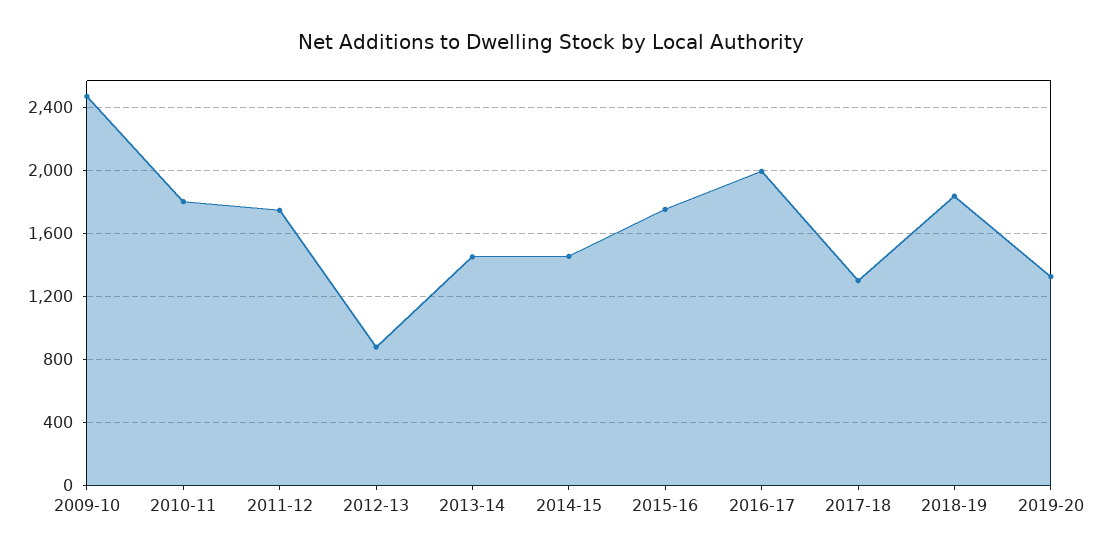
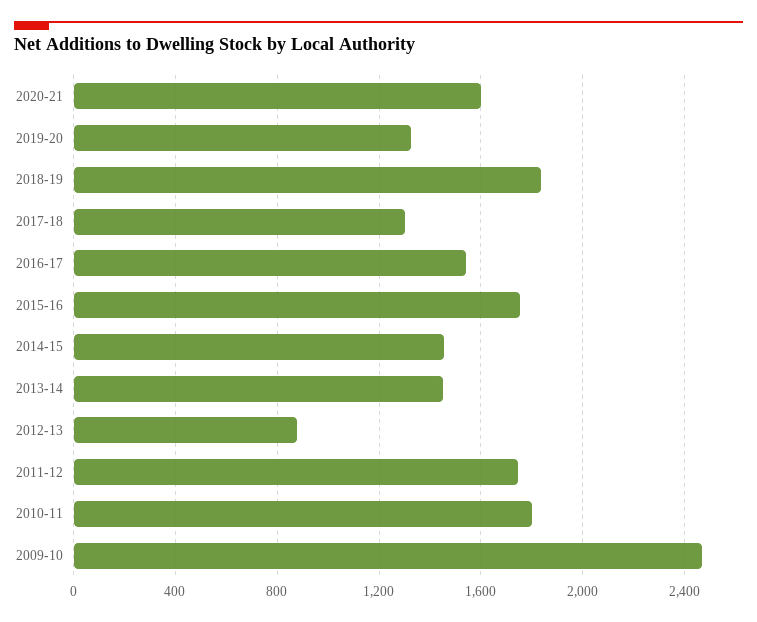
2016-17: 2000 -> 1550
2020-21: none -> 1600

